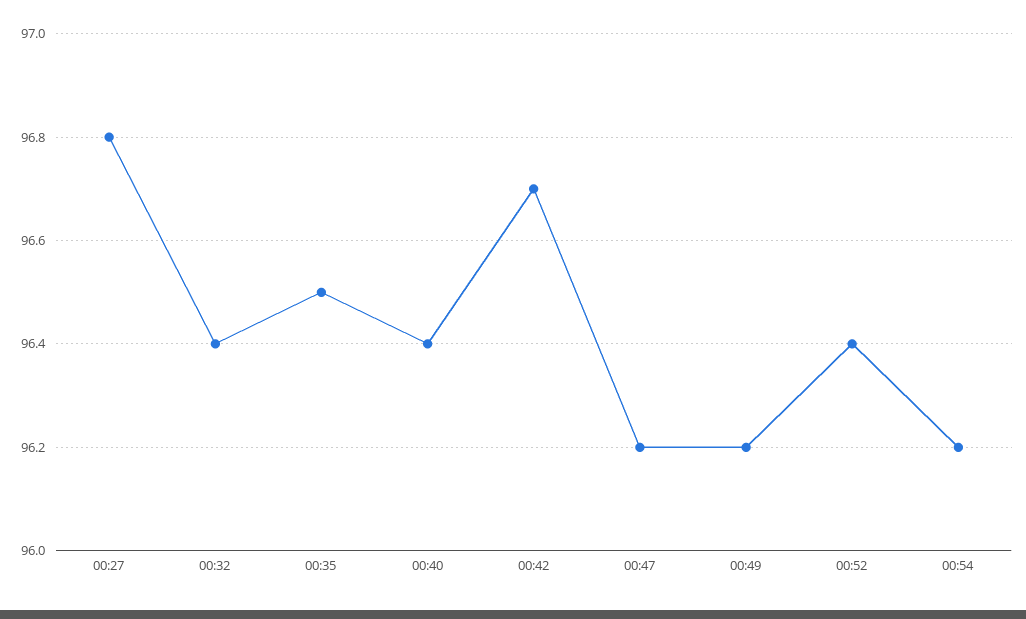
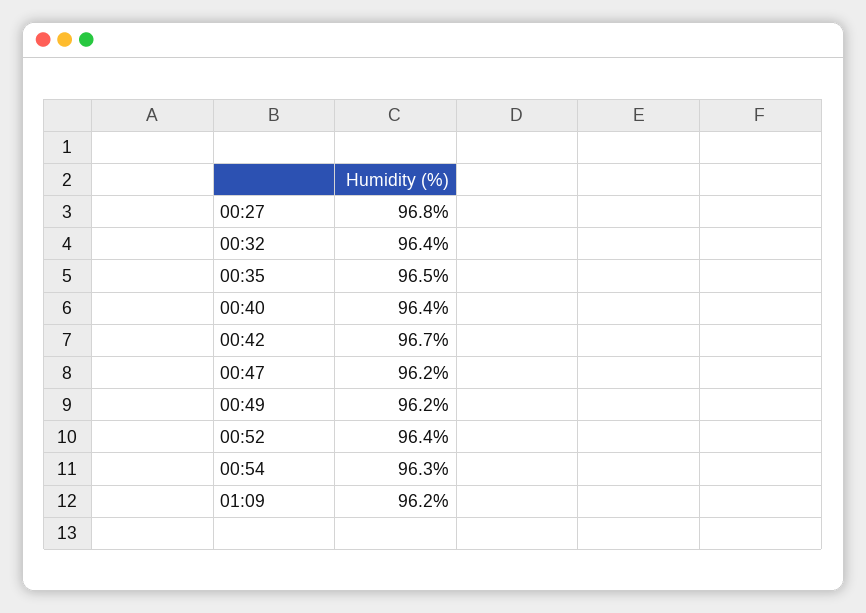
00:54: 96.2 -> 96.3
01:09: none -> 96.2

